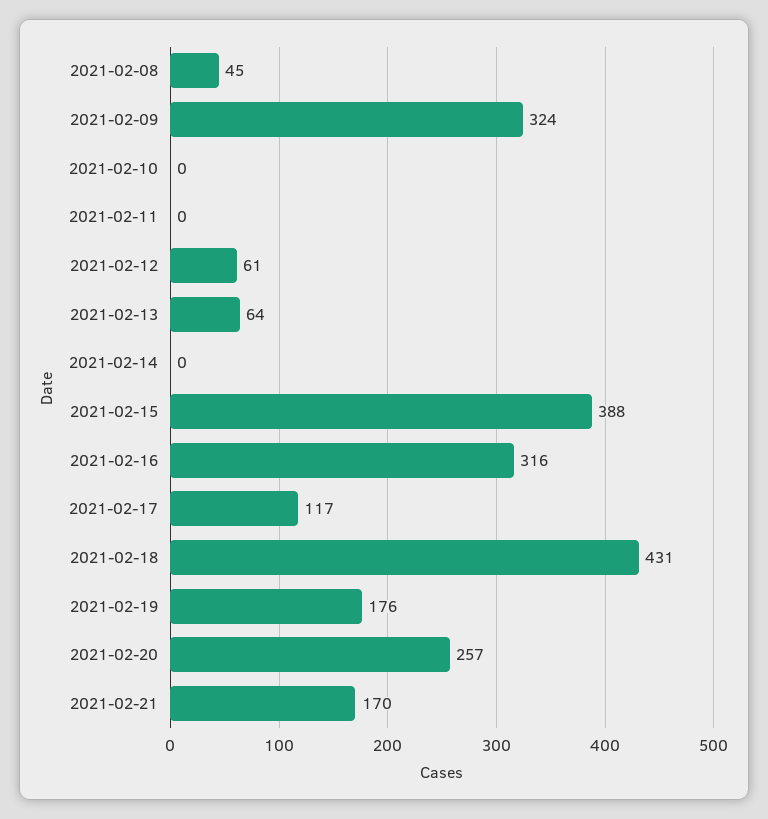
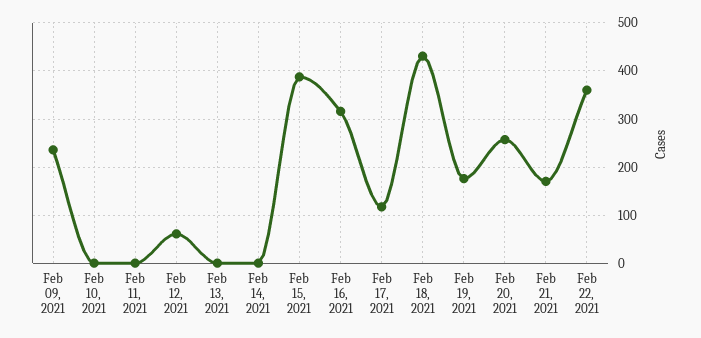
2021-02-08: 45 -> none
2021-02-09: 324 -> 240
2021-02-13: 64 -> 0
Feb 22, 2021: none -> 360

